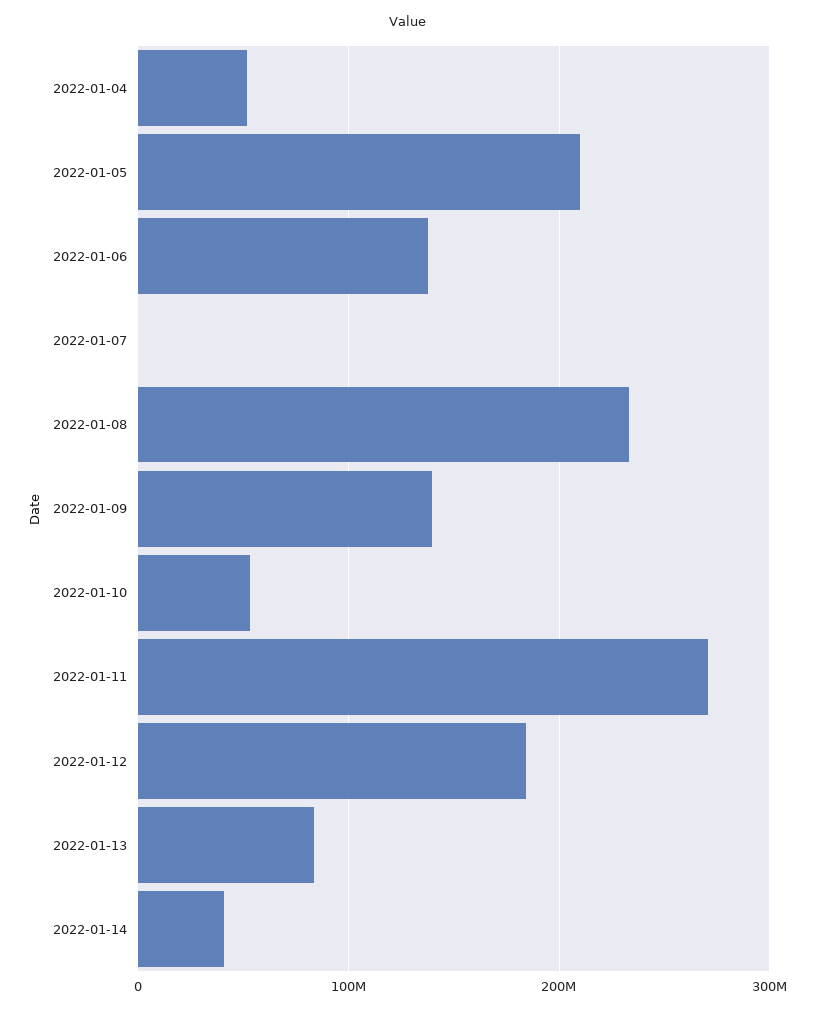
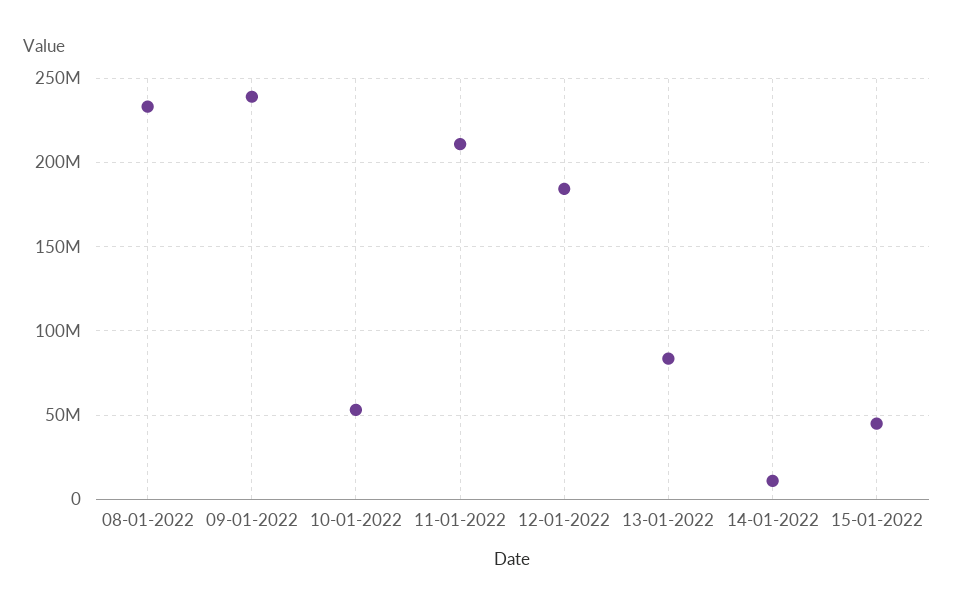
2022-01-04: 50000000 -> none
2022-01-05: 210000000 -> none
2022-01-06: 140000000 -> none
2022-01-07: 0 -> none
2022-01-09: 140000000 -> 240000000
2022-01-11: 270000000 -> 210000000
2022-01-14: 40000000 -> 10000000
15-01-2022: none -> 45000000

